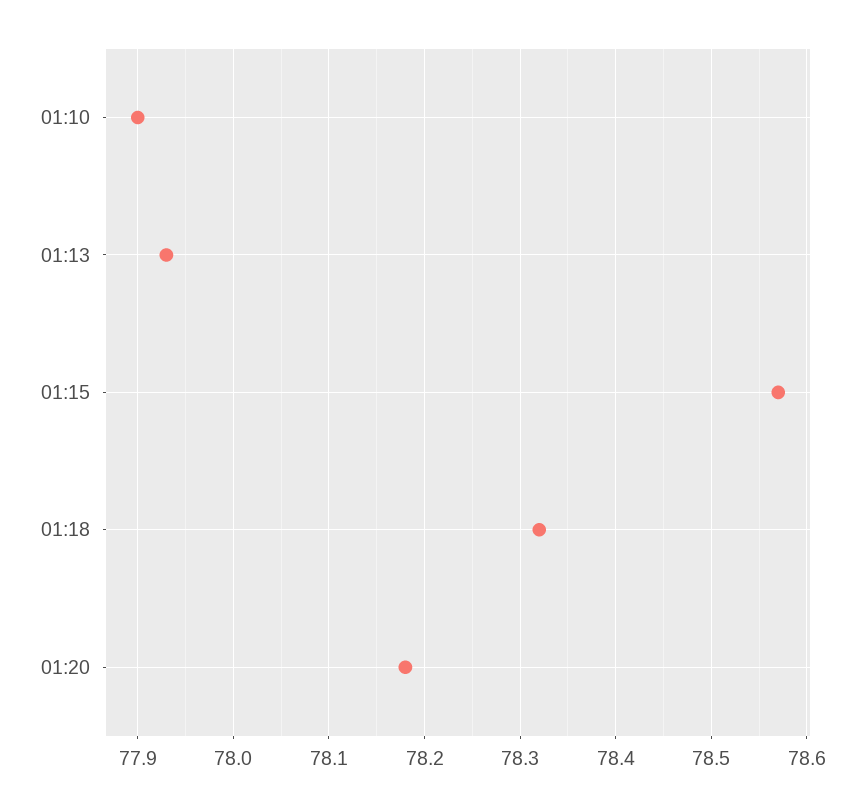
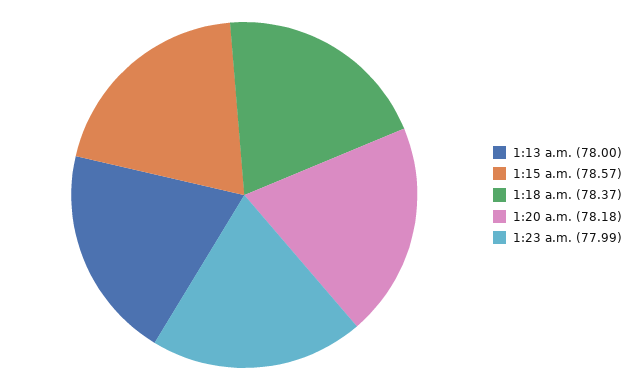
01:10: 77.9 -> none
01:13: 77.93 -> 78
01:18: 78.32 -> 78.37
1:23 a.m.: none -> 77.99

